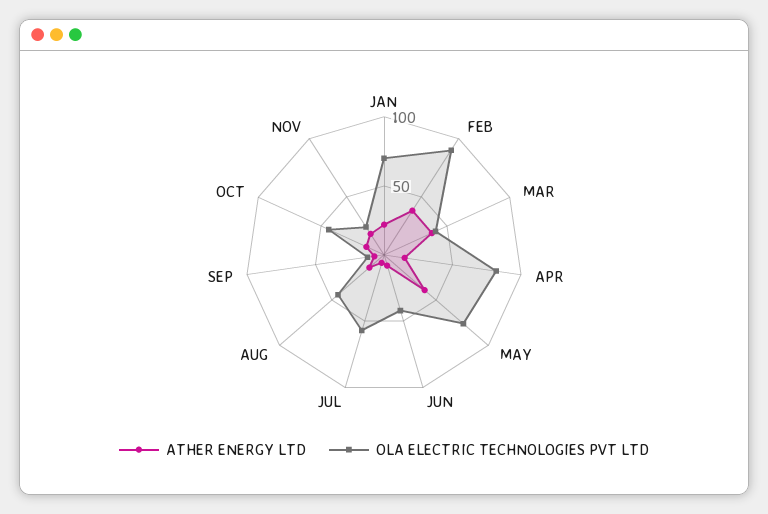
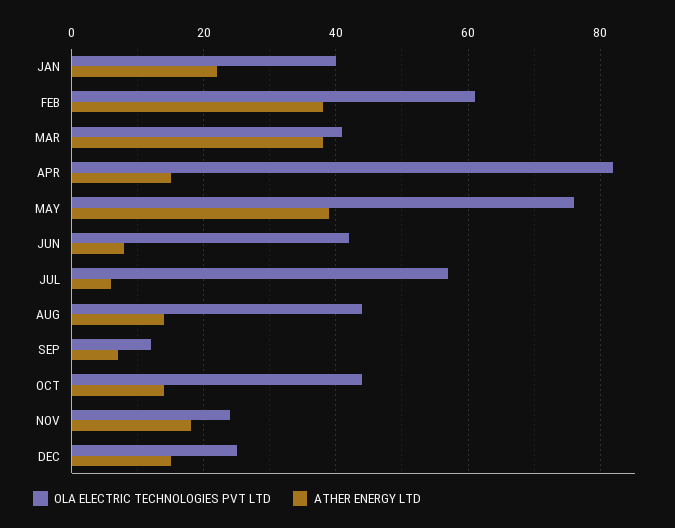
OLA ELECTRIC TECHNOLOGIES PVT LTD, JAN: 70 -> 40
OLA ELECTRIC TECHNOLOGIES PVT LTD, FEB: 90 -> 60
OLA ELECTRIC TECHNOLOGIES PVT LTD, DEC: none -> 25
ATHER ENERGY LTD, DEC: none -> 15

